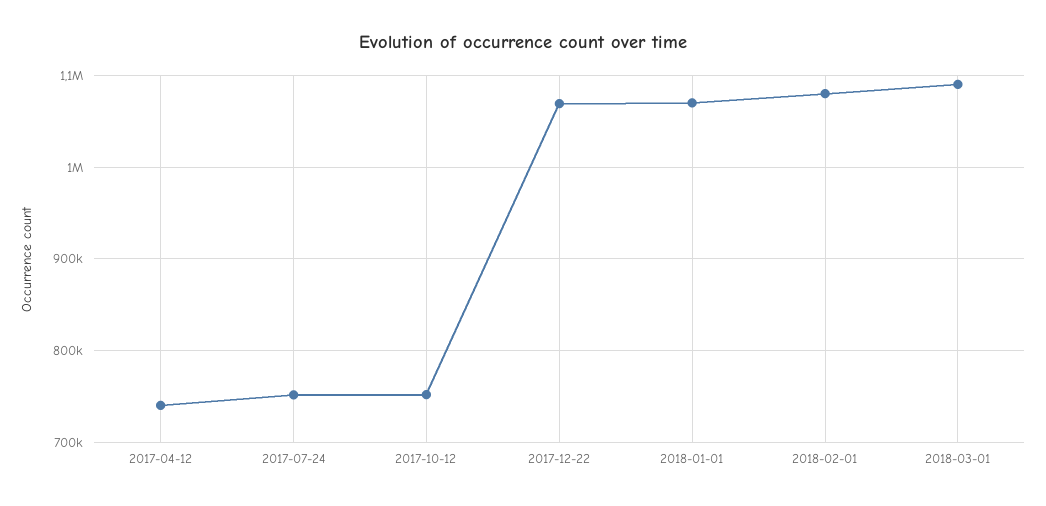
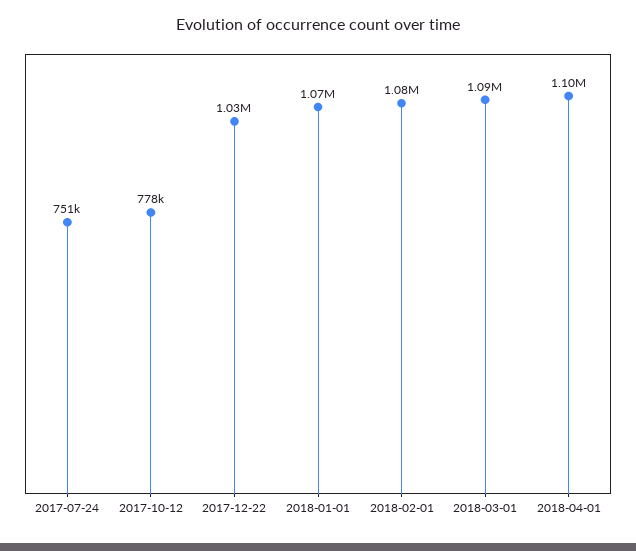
2017-04-12: 740000 -> none
2017-10-12: 750000 -> 778000
2017-12-22: 1070000 -> 1030000
2018-04-01: none -> 1100000

